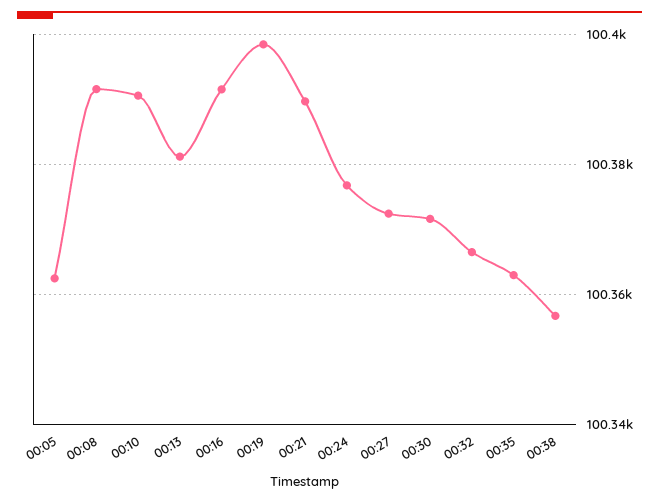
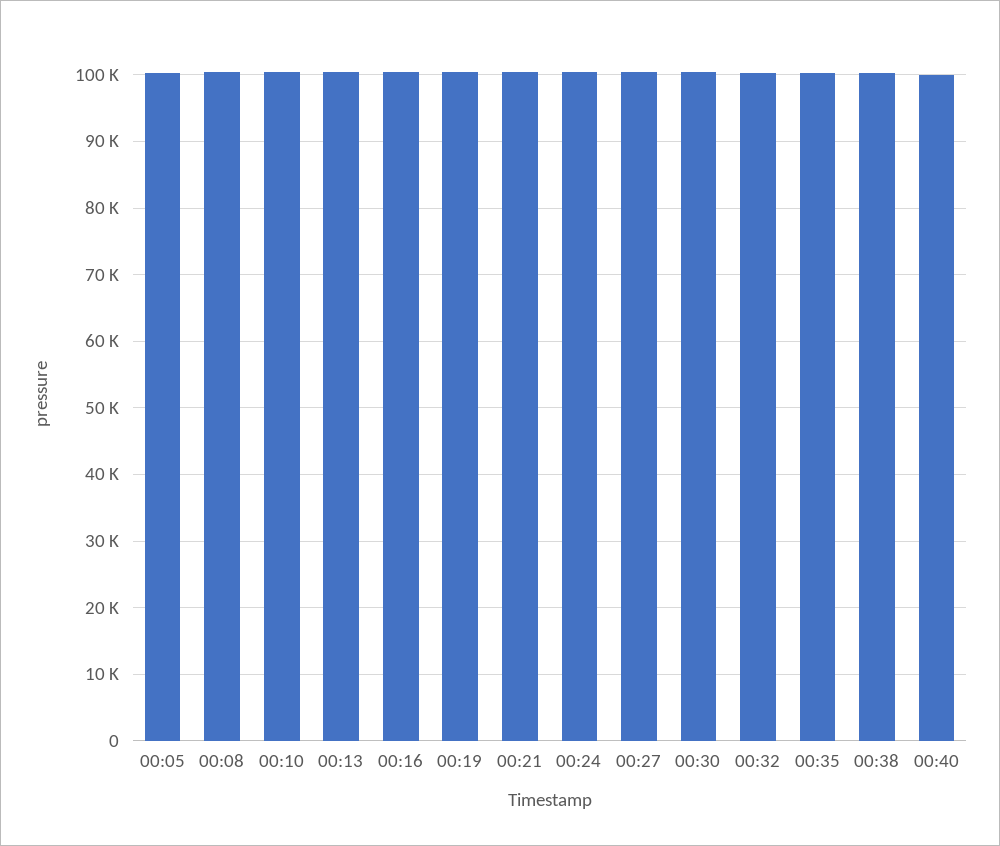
00:40: none -> 100000

